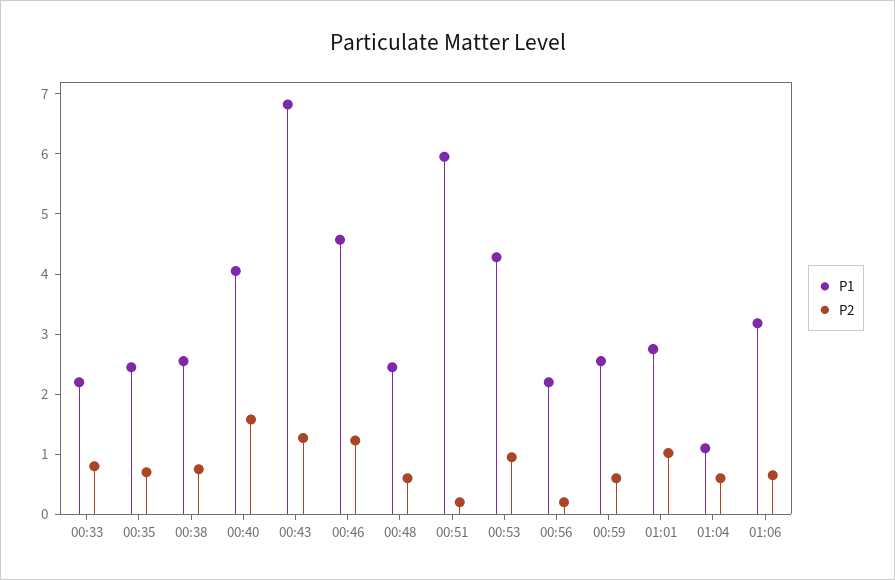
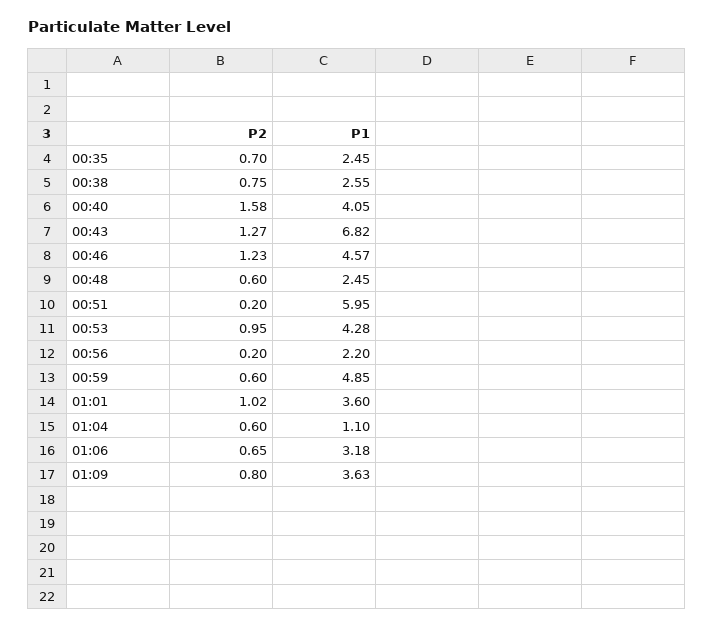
P1, 00:33: 2.2 -> none
P2, 00:33: 0.8 -> none
P1, 00:59: 2.6 -> 4.85
P1, 01:01: 2.8 -> 3.6
P2, 01:09: none -> 0.8
P1, 01:09: none -> 3.63

